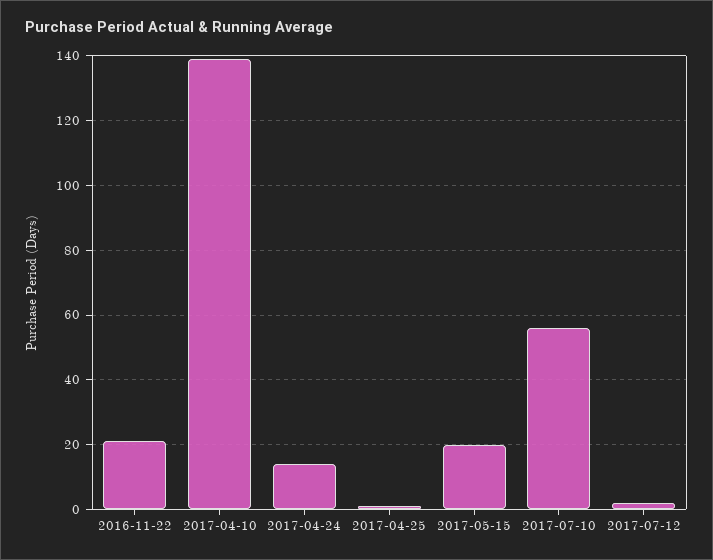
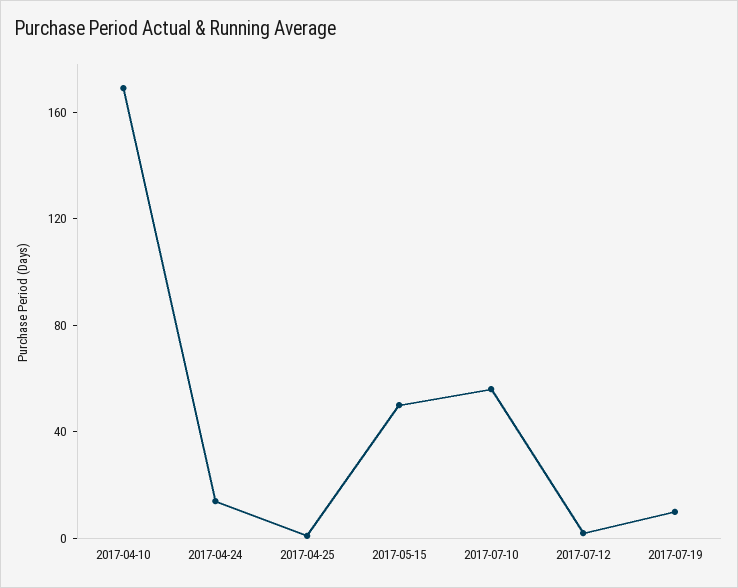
2016-11-22: 20 -> none
2017-04-10: 140 -> 170
2017-05-15: 20 -> 50
2017-07-19: none -> 10

